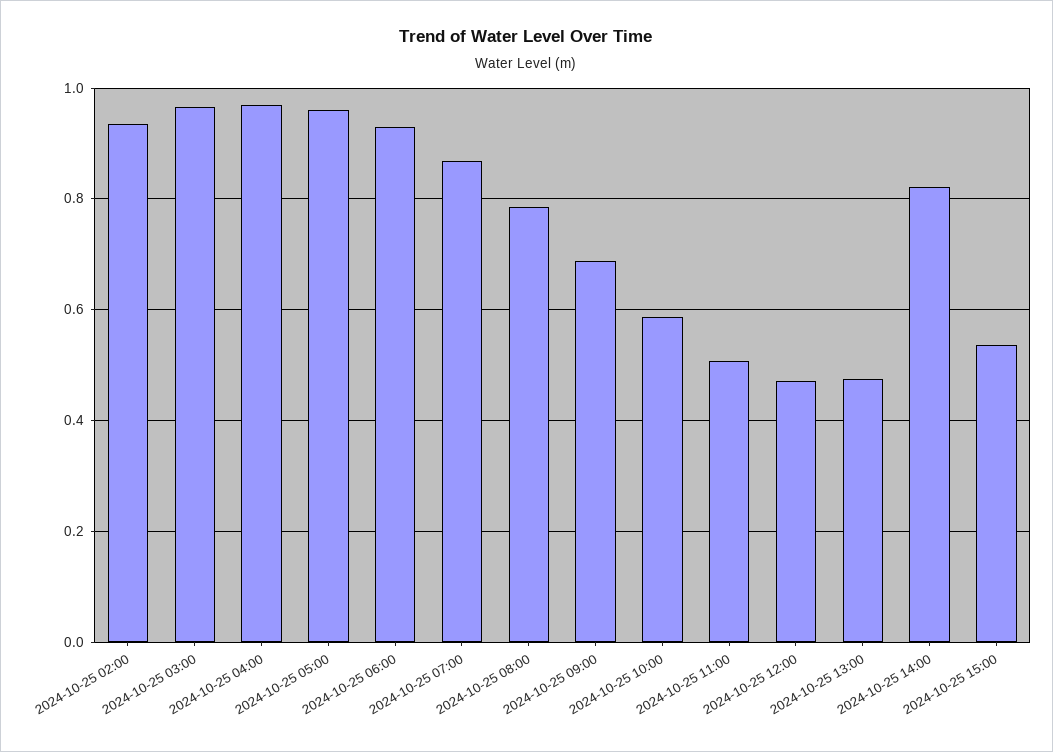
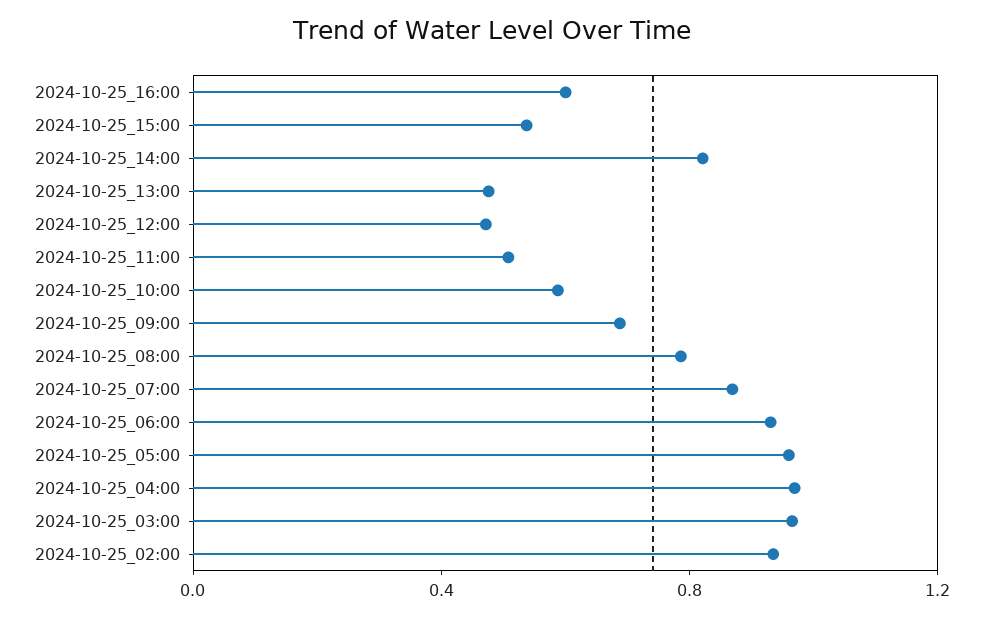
2024-10-25_16:00: none -> 0.6

